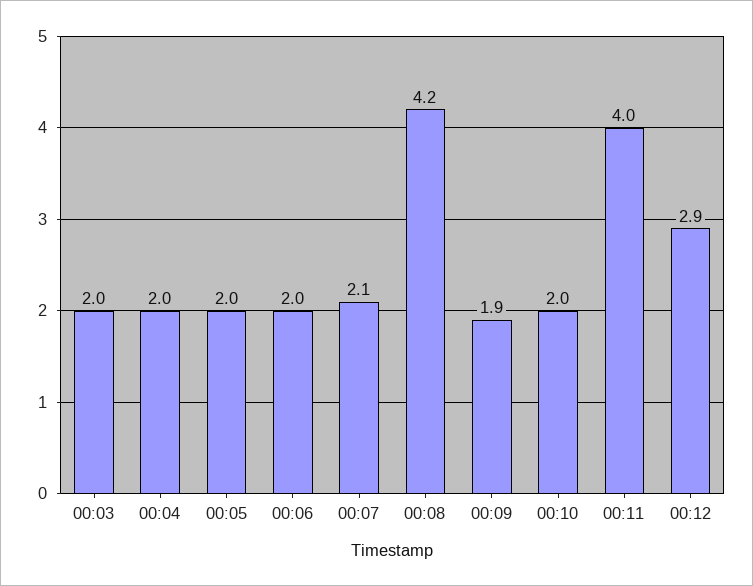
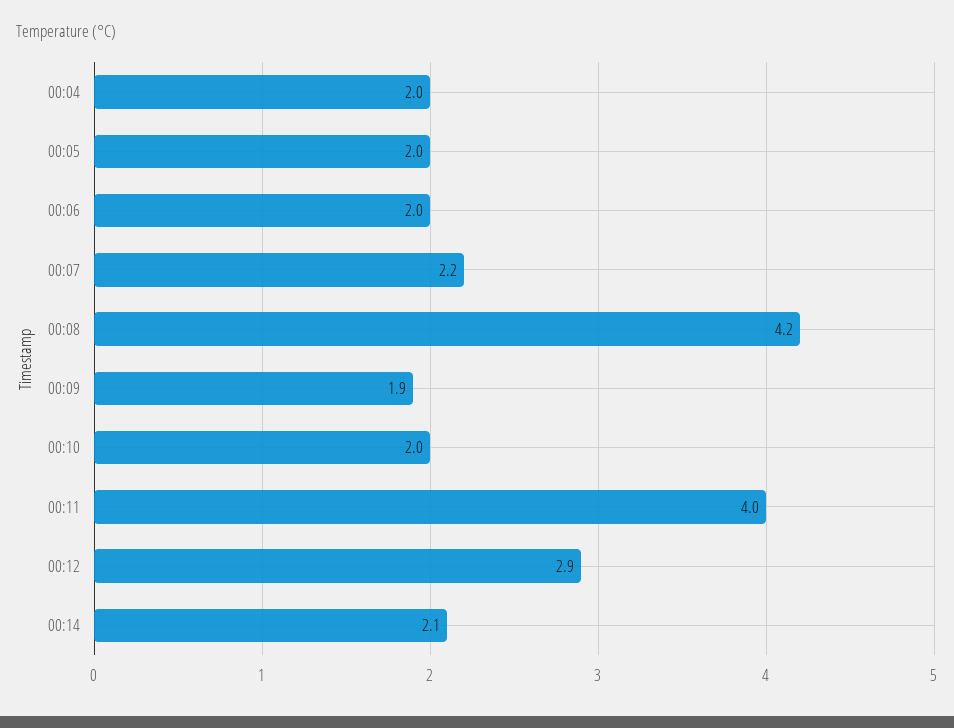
00:03: 2 -> none
00:07: 2.1 -> 2.2
00:14: none -> 2.1

